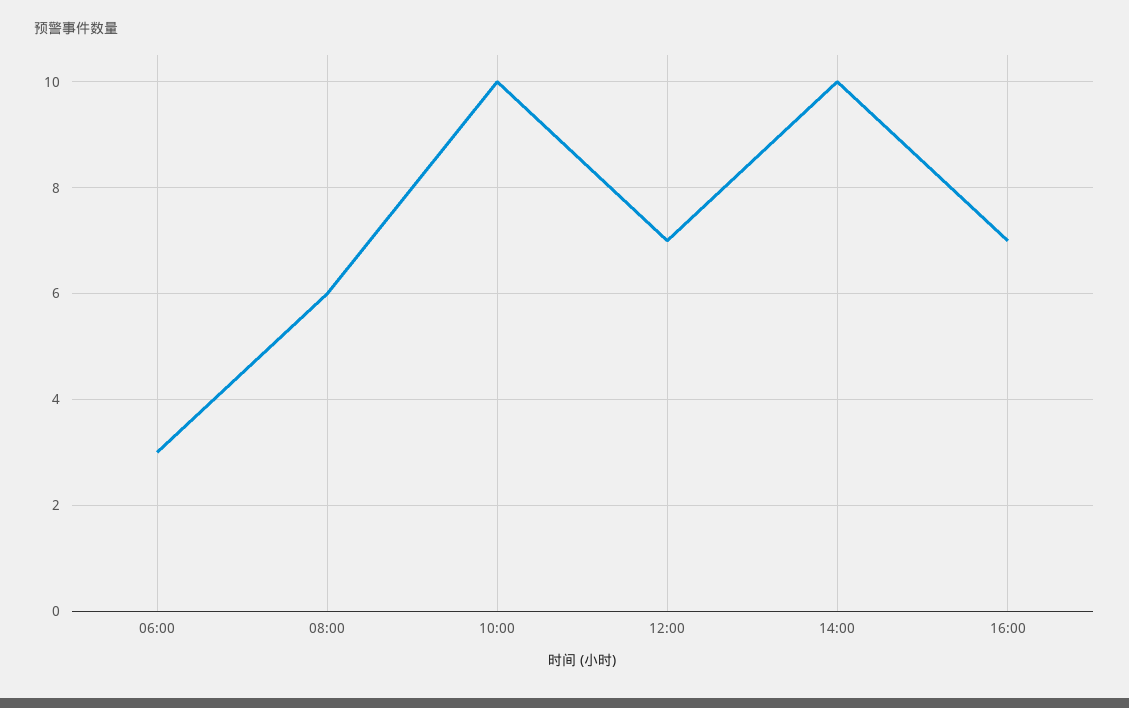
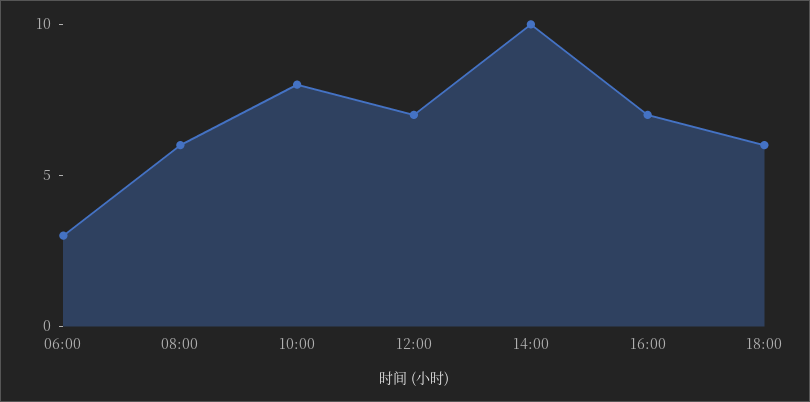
10:00: 10 -> 8
18:00: none -> 6

